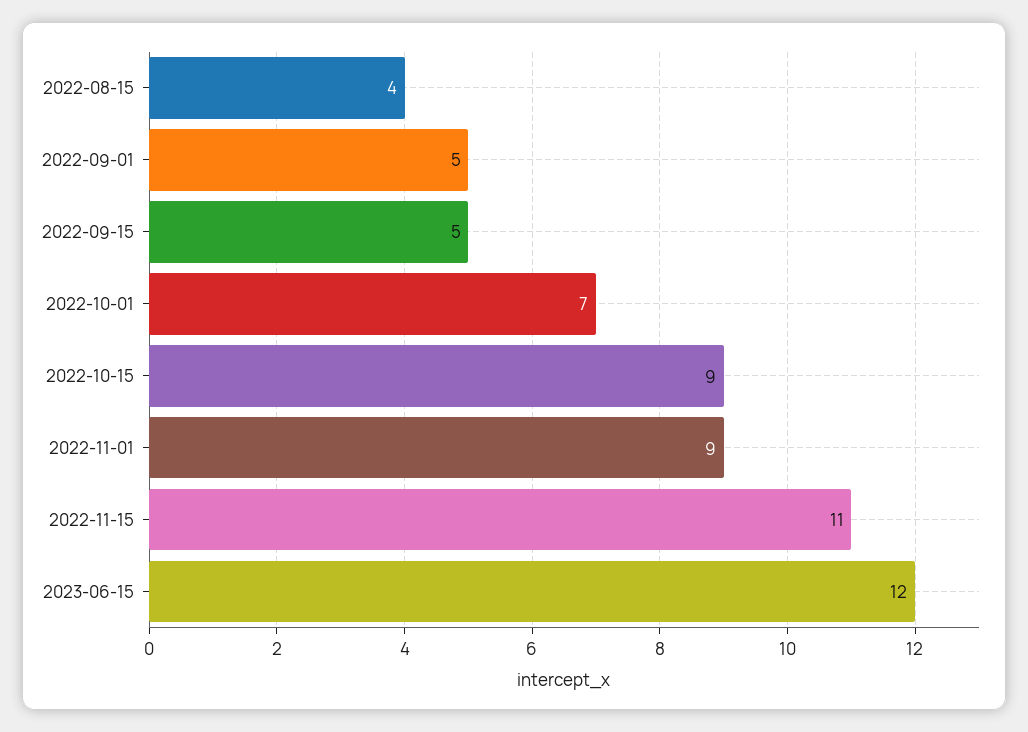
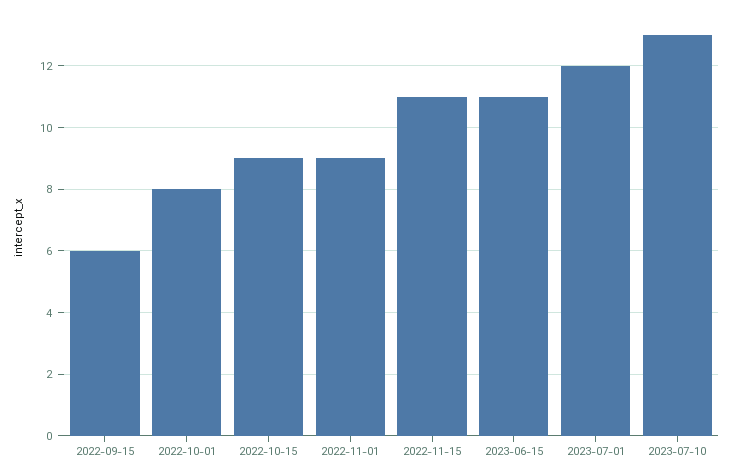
2022-08-15: 4 -> none
2022-09-01: 5 -> none
2022-09-15: 5 -> 6
2022-10-01: 7 -> 8
2023-06-15: 12 -> 11
2023-07-01: none -> 12
2023-07-10: none -> 13

